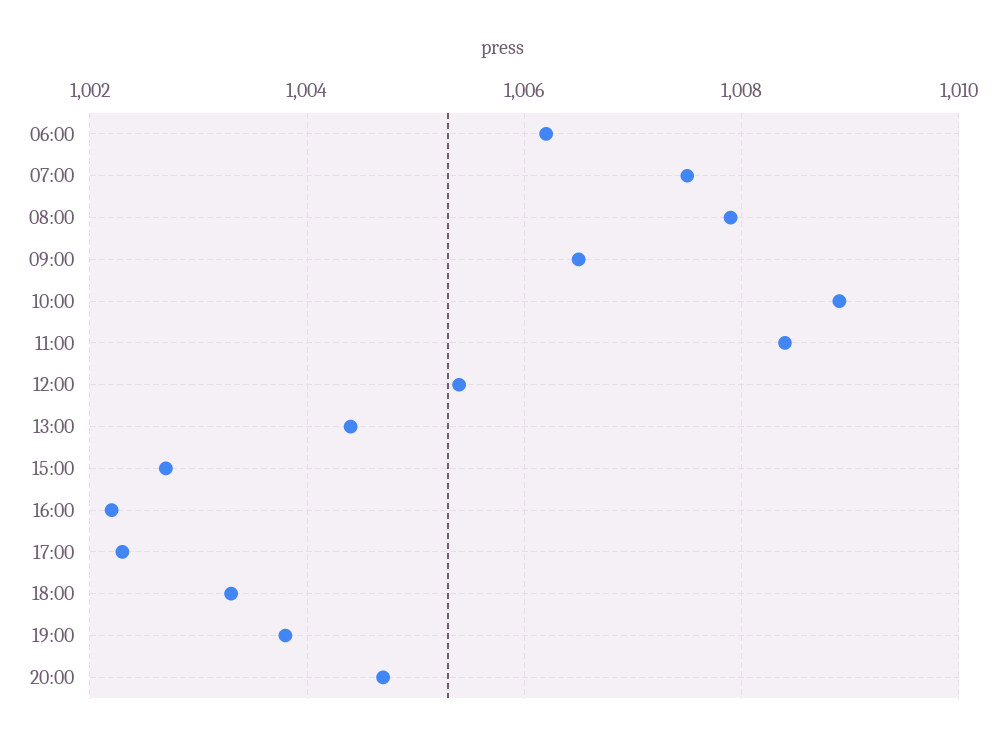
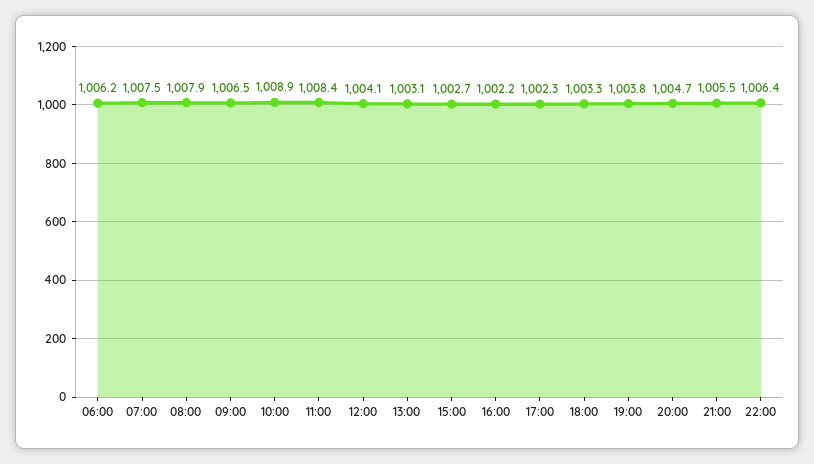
12:00: 1005.5 -> 1004.1
13:00: 1004.5 -> 1003.1
21:00: none -> 1005.5
22:00: none -> 1006.4

